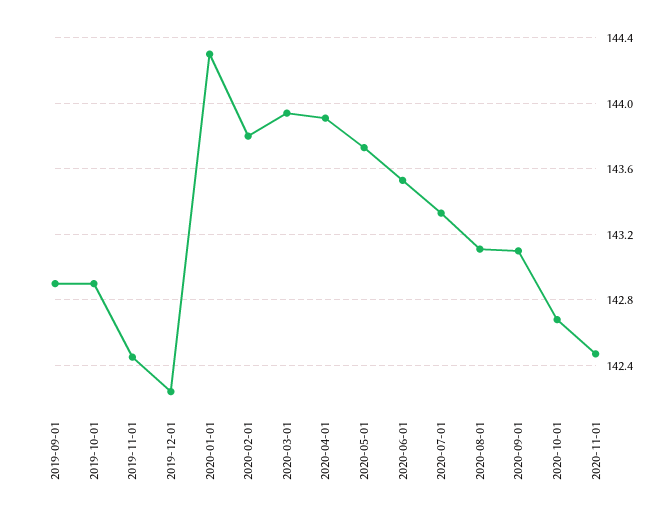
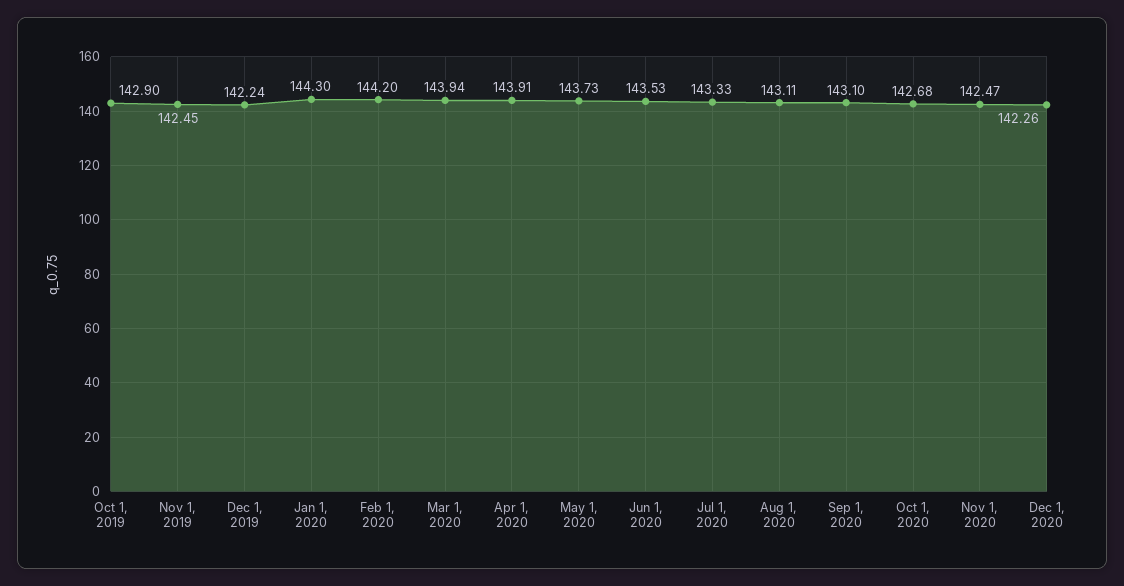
2019-09-01: 142.9 -> none
2020-02-01: 143.8 -> 144.2
Dec 1, 2020: none -> 142.26

